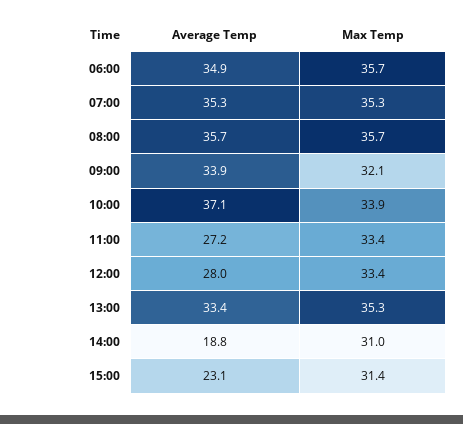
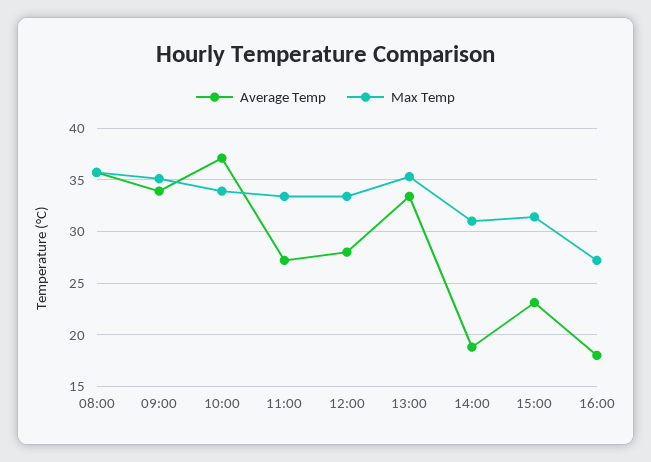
Average Temp, 06:00: 34.9 -> none
Max Temp, 06:00: 35.7 -> none
Average Temp, 07:00: 35.3 -> none
Max Temp, 07:00: 35.3 -> none
Max Temp, 09:00: 32.1 -> 35
Average Temp, 16:00: none -> 18
Max Temp, 16:00: none -> 27

